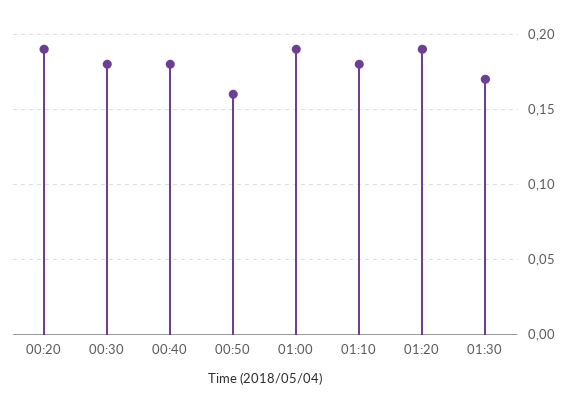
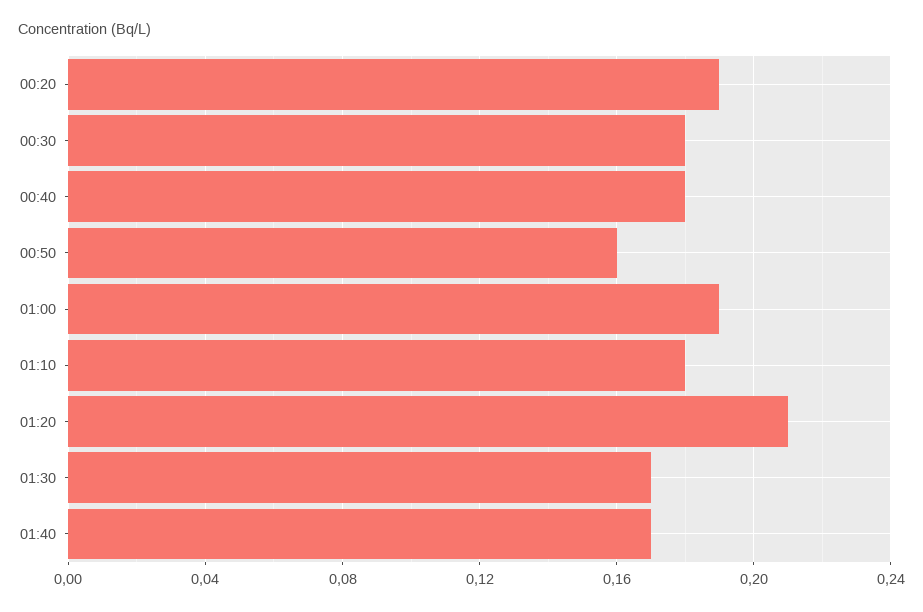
01:20: 0.19 -> 0.21
01:40: none -> 0.17

